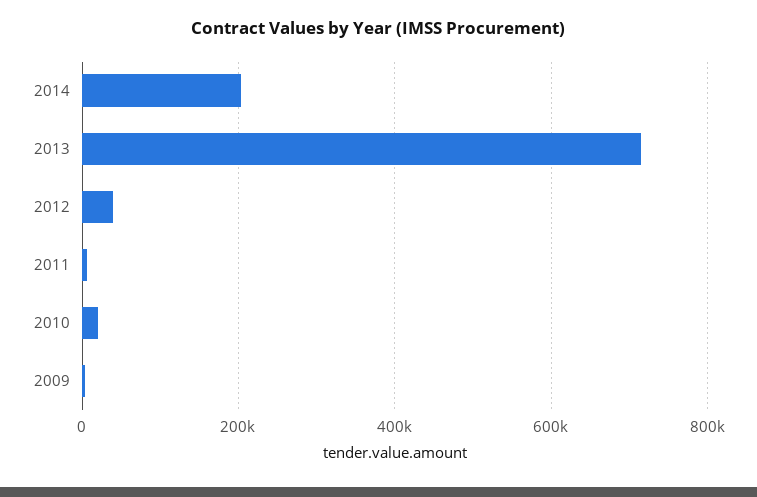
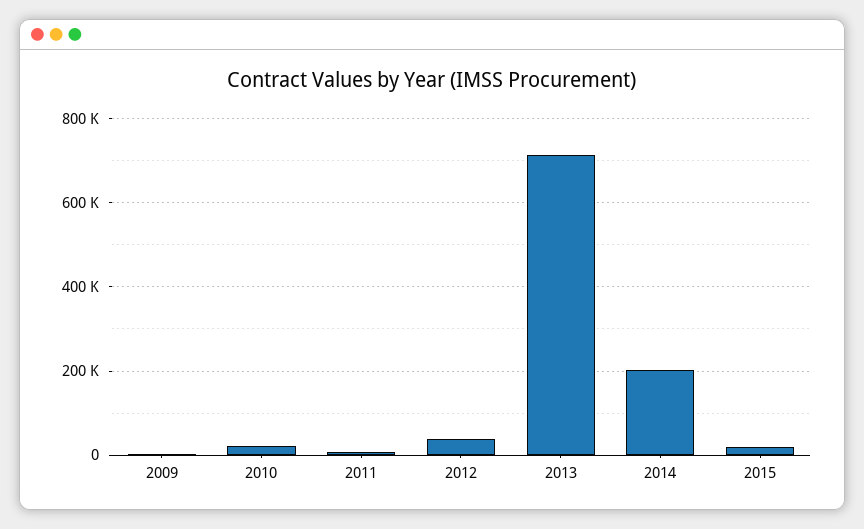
2015: none -> 20000

